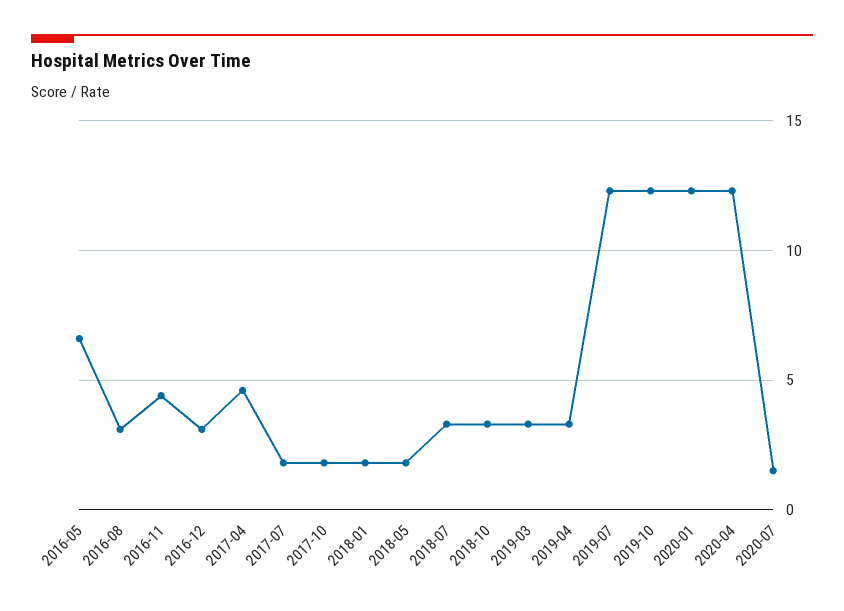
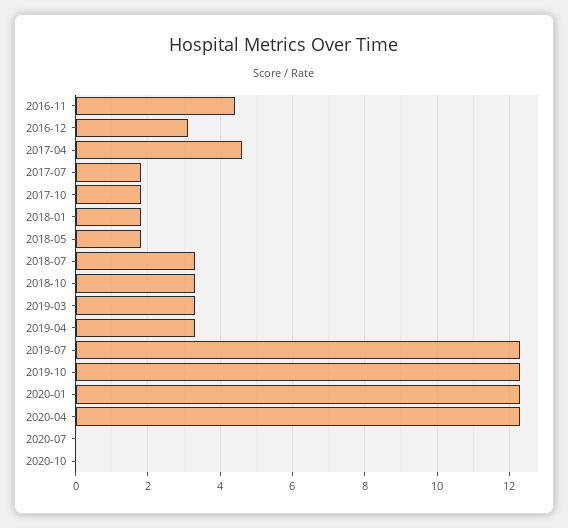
2016-05: 6.5 -> none
2016-08: 3 -> none
2020-07: 1.5 -> 0
2020-10: none -> 0

